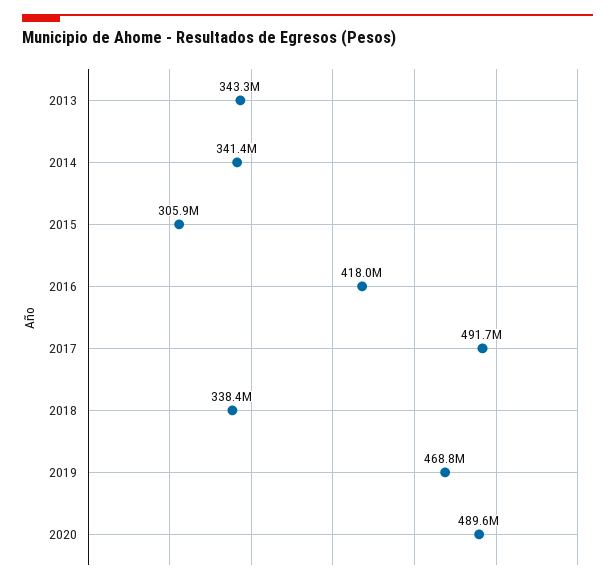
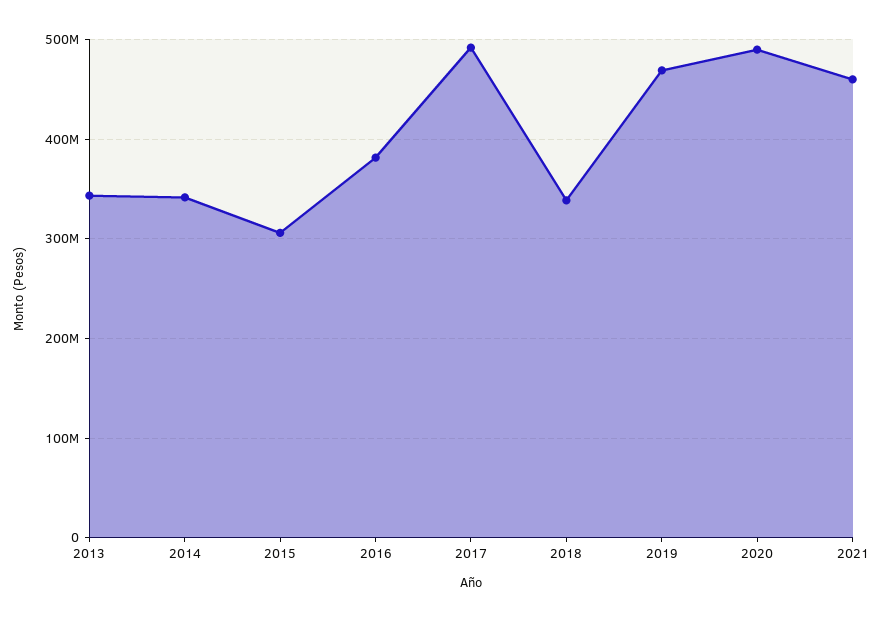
2016: 418000000 -> 380000000
2021: none -> 460000000

